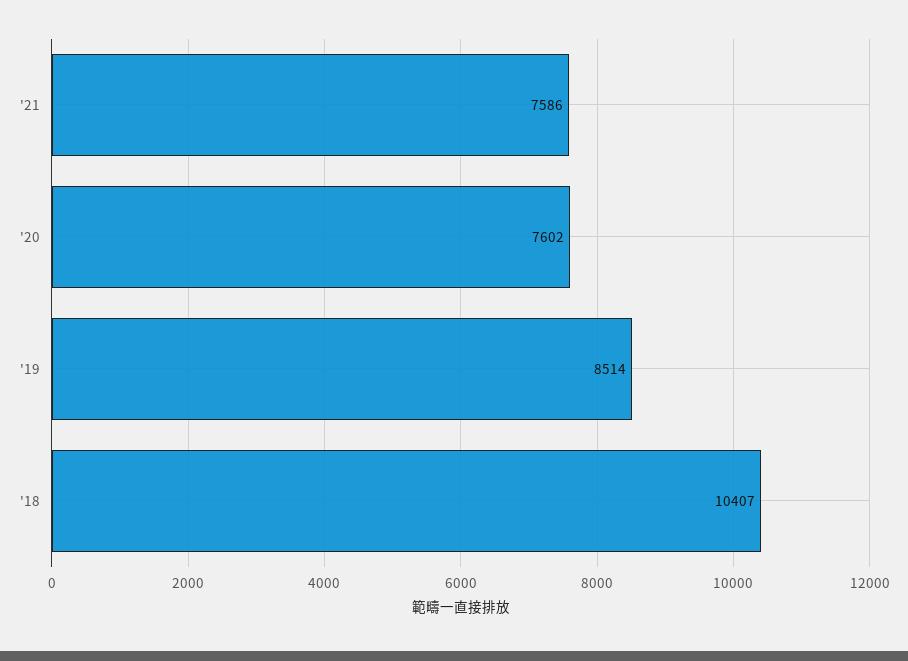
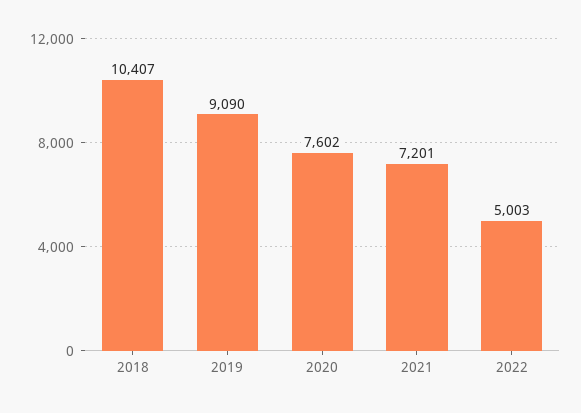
'21: 7586 -> 7201
'19: 8514 -> 9090
2022: none -> 5003

